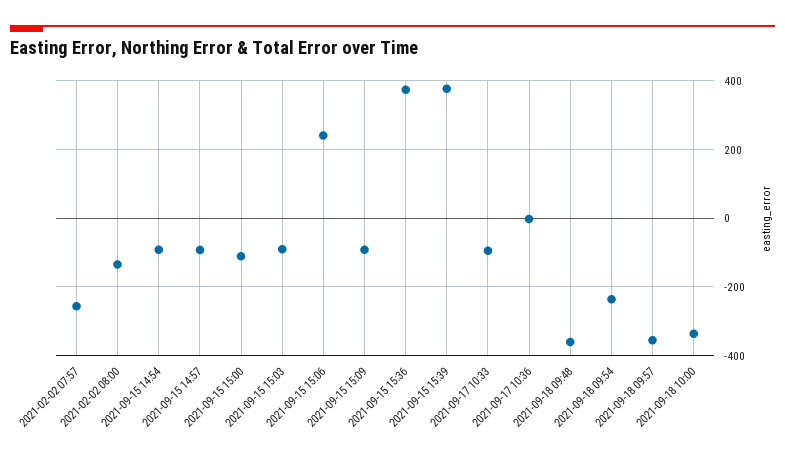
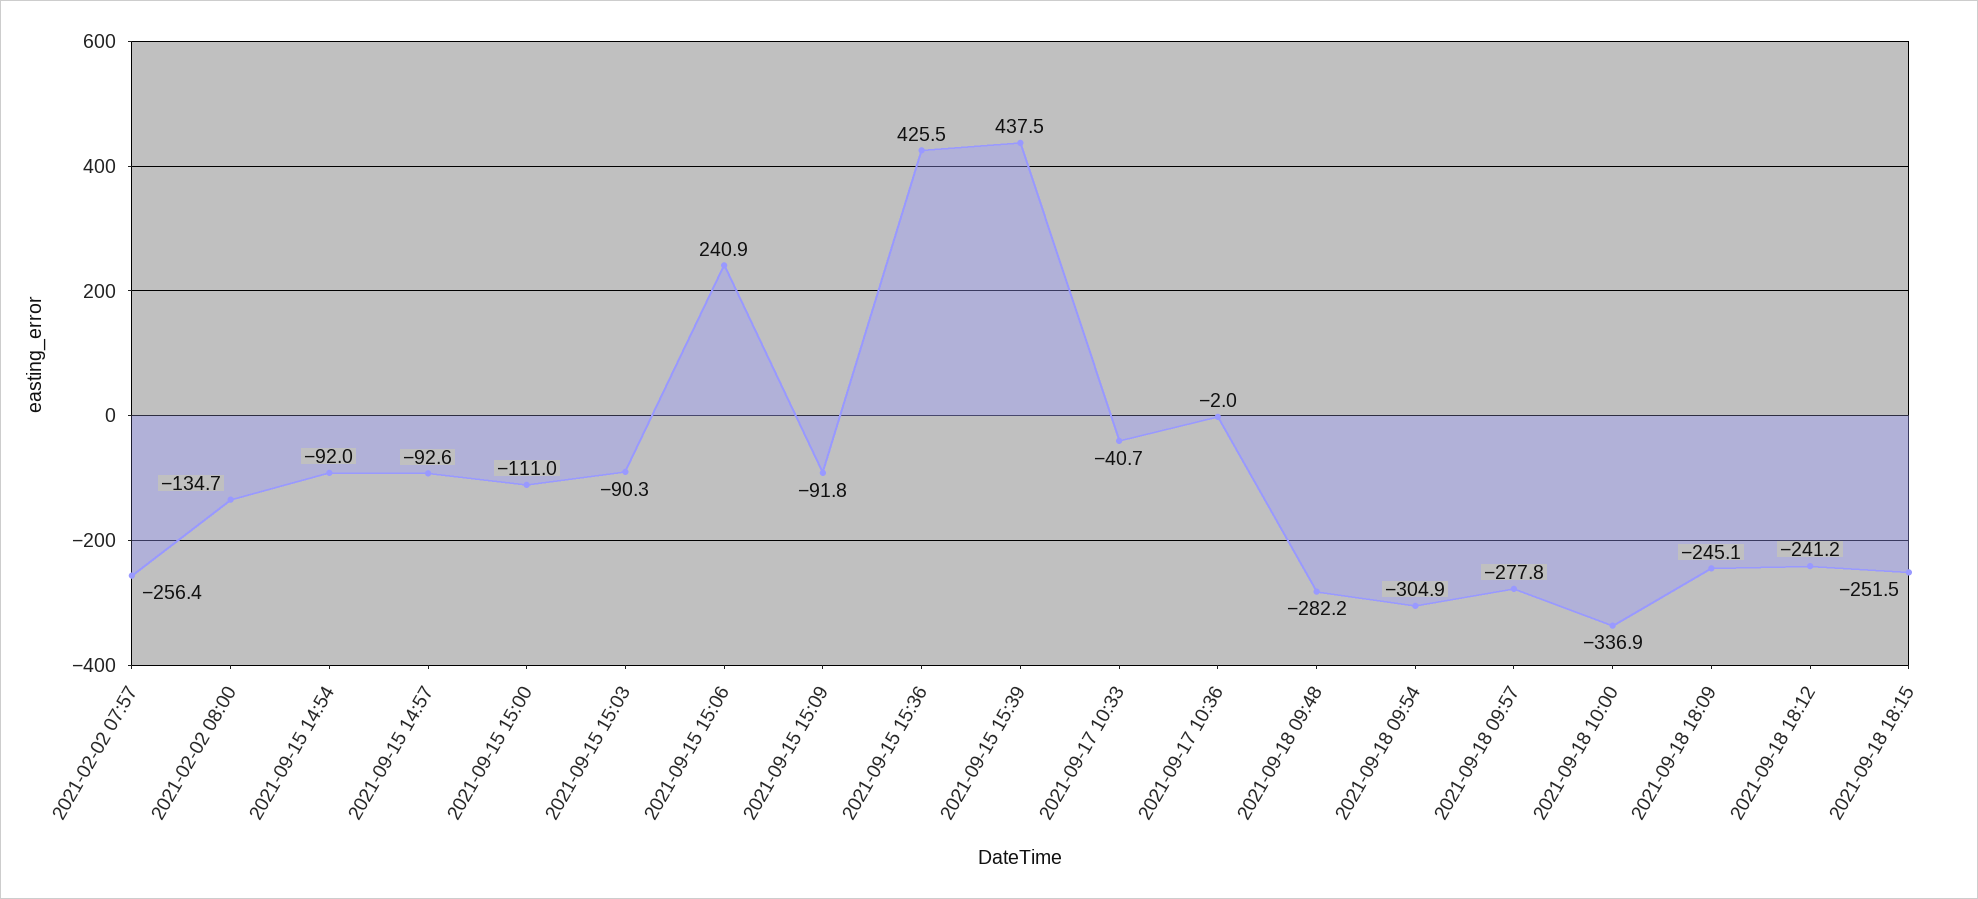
2021-09-15 15:36: 380 -> 425.5
2021-09-15 15:39: 380 -> 437.5
2021-09-17 10:33: -100 -> -40.7
2021-09-18 09:48: -360 -> -282.2
2021-09-18 09:54: -240 -> -304.9
2021-09-18 09:57: -360 -> -277.8
2021-09-18 18:09: none -> -245.1
2021-09-18 18:12: none -> -241.2
2021-09-18 18:15: none -> -251.5

